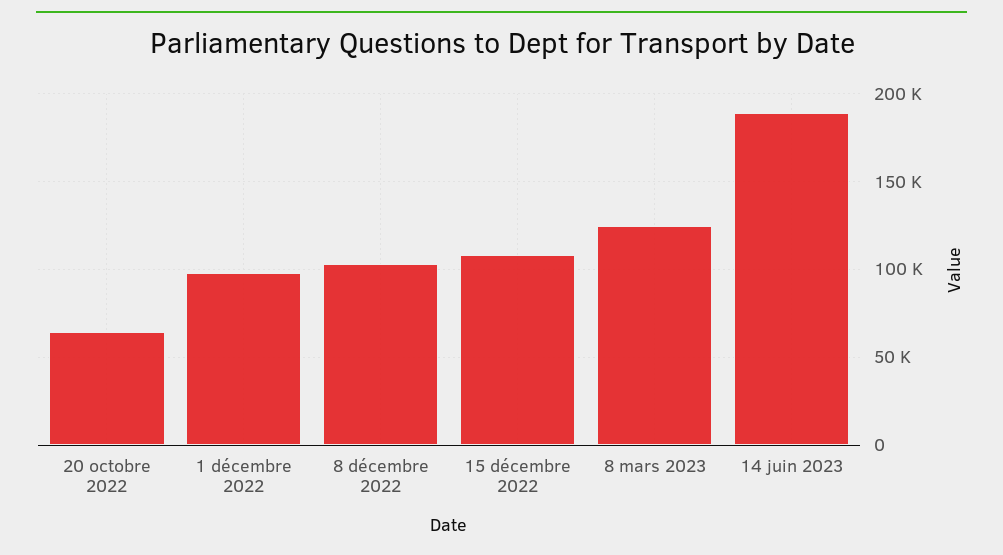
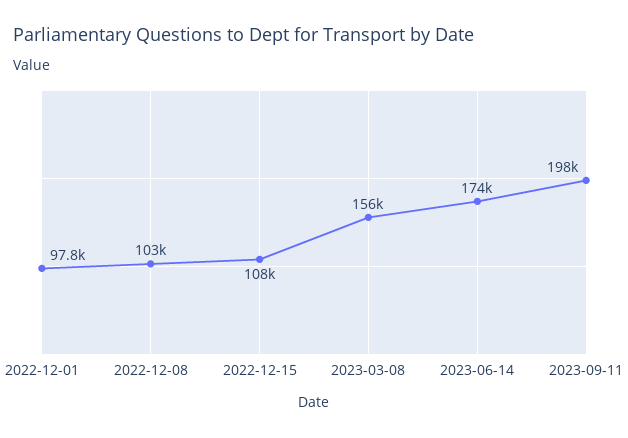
20 octobre 2022: 65000 -> none
8 mars 2023: 125000 -> 156000
14 juin 2023: 190000 -> 174000
2023-09-11: none -> 198000

